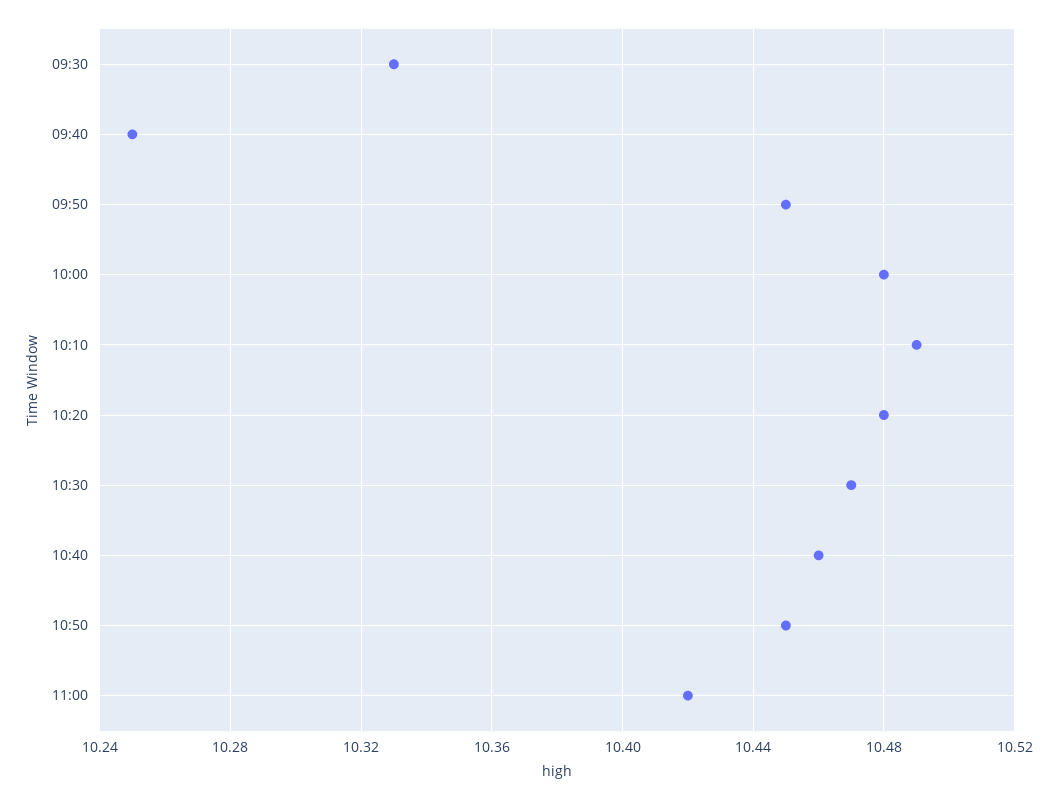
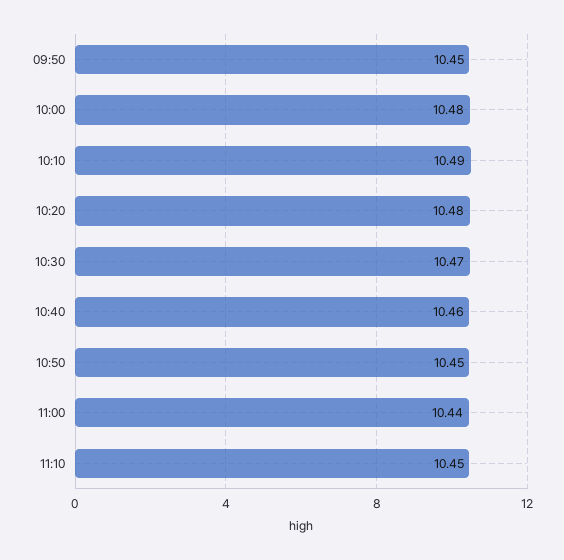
09:30: 10.33 -> none
09:40: 10.25 -> none
11:00: 10.42 -> 10.44
11:10: none -> 10.45

